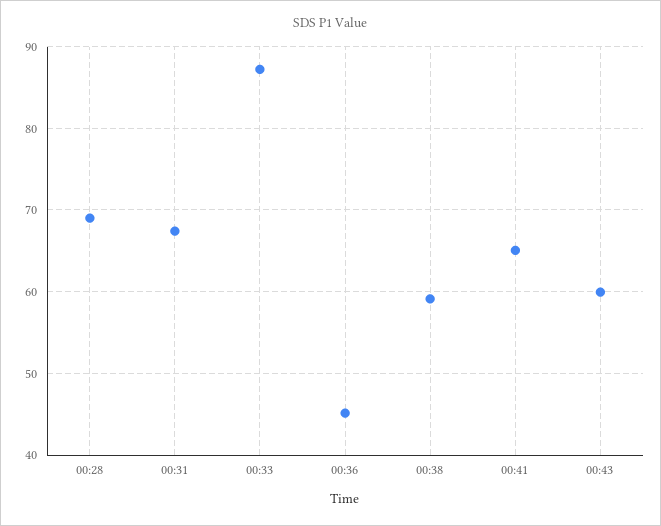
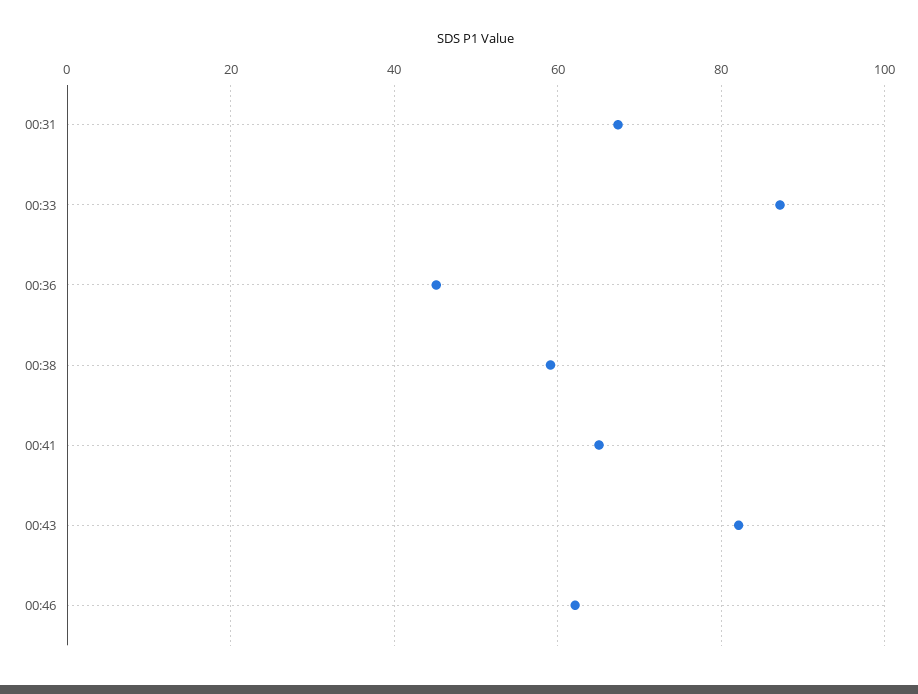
00:28: 69 -> none
00:43: 60 -> 82
00:46: none -> 62

